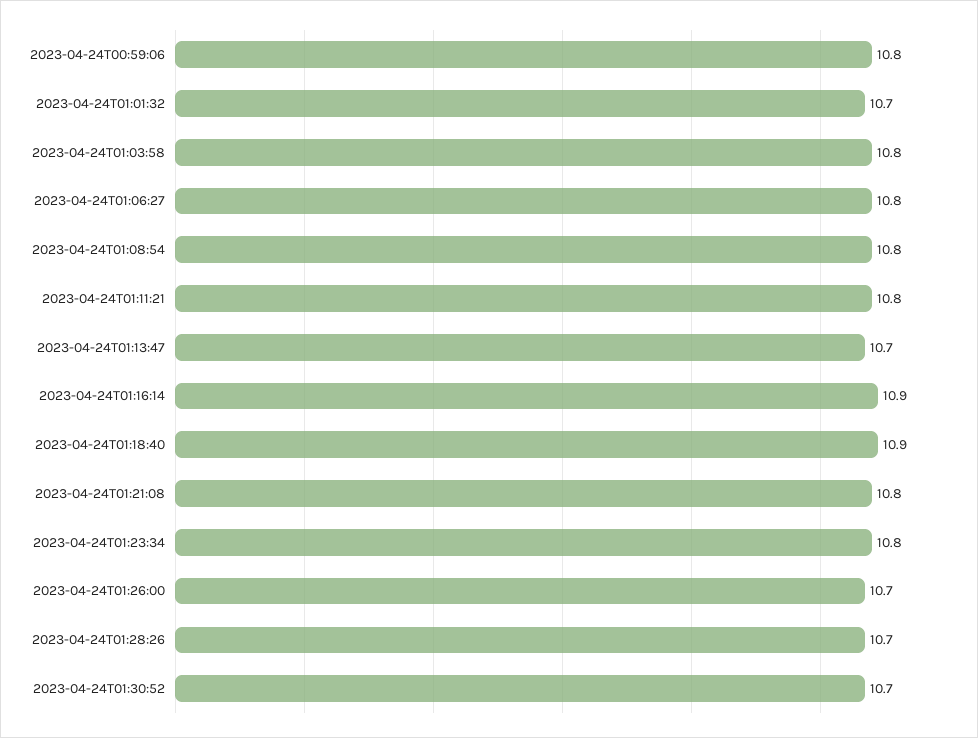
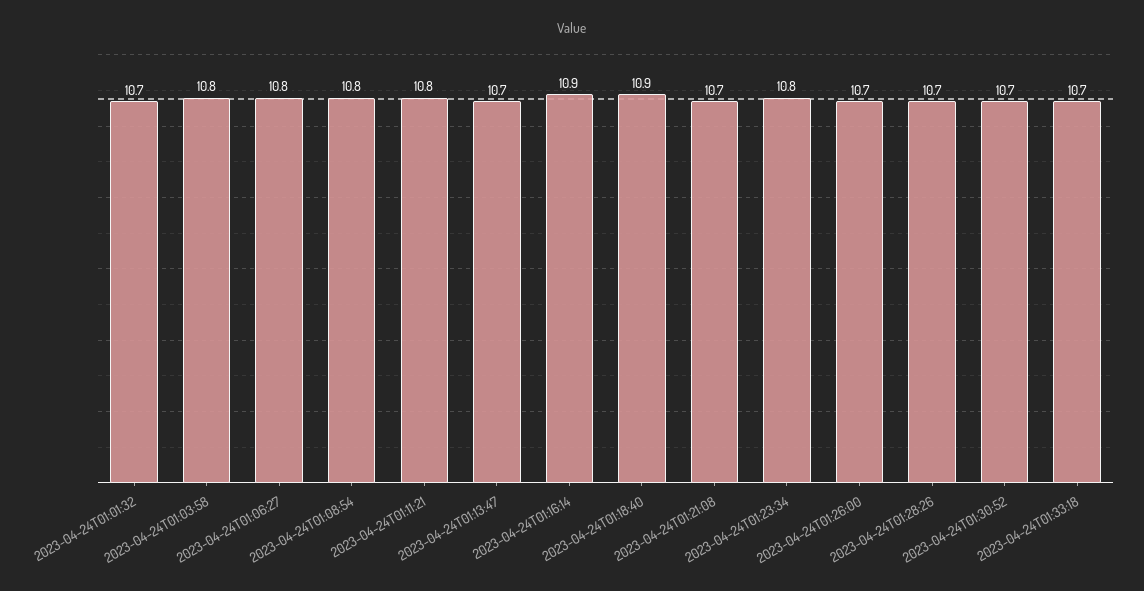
2023-04-24T00:59:06: 10.8 -> none
2023-04-24T01:21:08: 10.8 -> 10.7
2023-04-24T01:33:18: none -> 10.7

